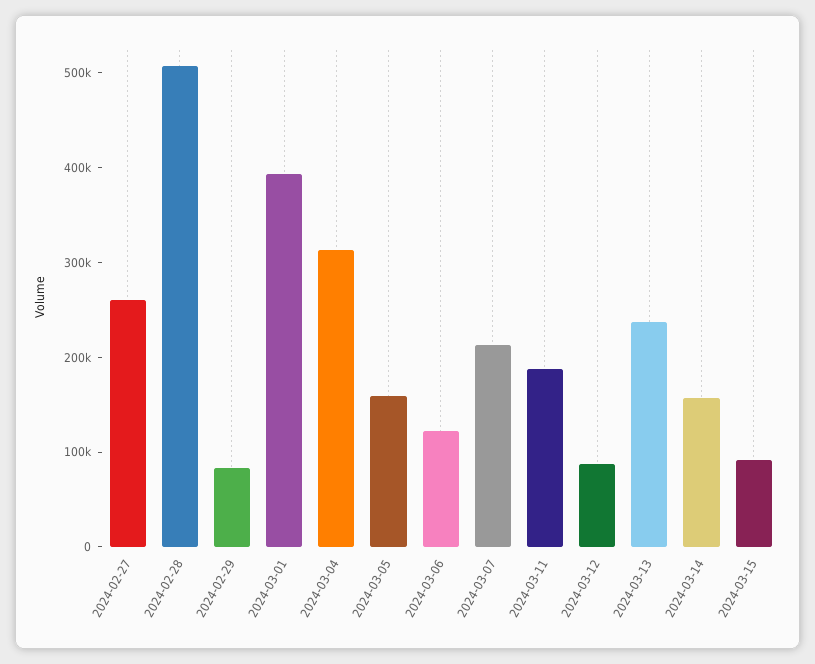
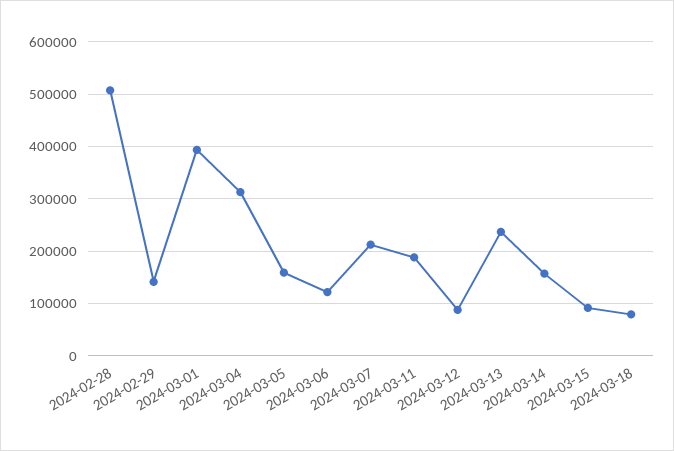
2024-02-27: 260000 -> none
2024-02-29: 80000 -> 140000
2024-03-18: none -> 80000

